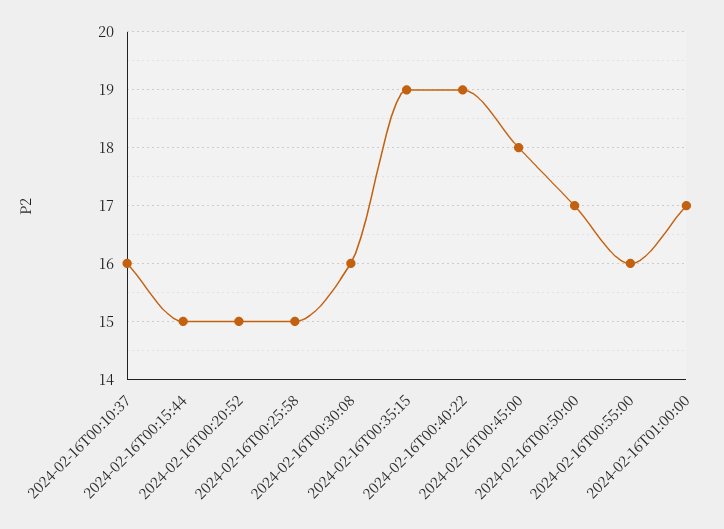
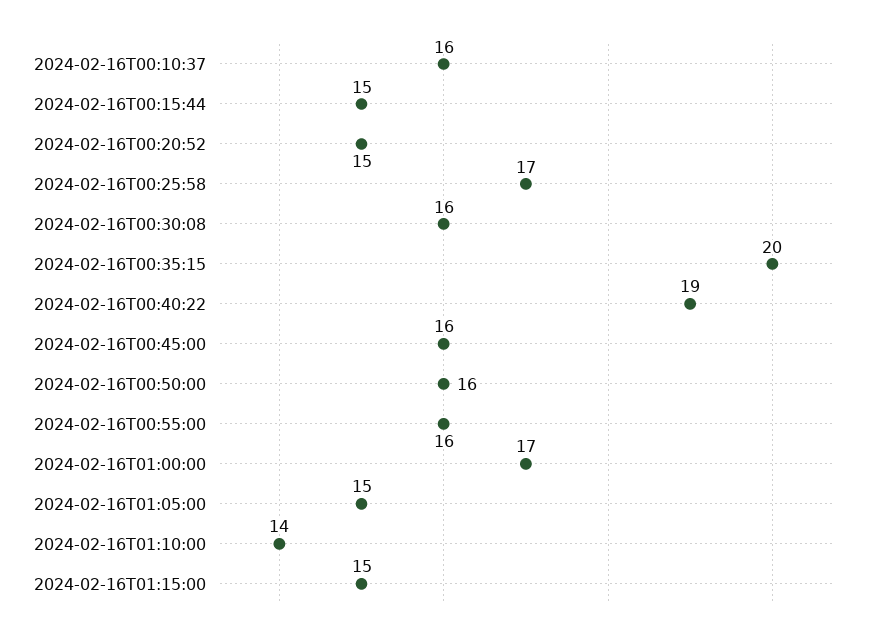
2024-02-16T00:25:58: 15 -> 17
2024-02-16T00:35:15: 19 -> 20
2024-02-16T00:45:00: 18 -> 16
2024-02-16T00:50:00: 17 -> 16
2024-02-16T01:05:00: none -> 15
2024-02-16T01:10:00: none -> 14
2024-02-16T01:15:00: none -> 15

